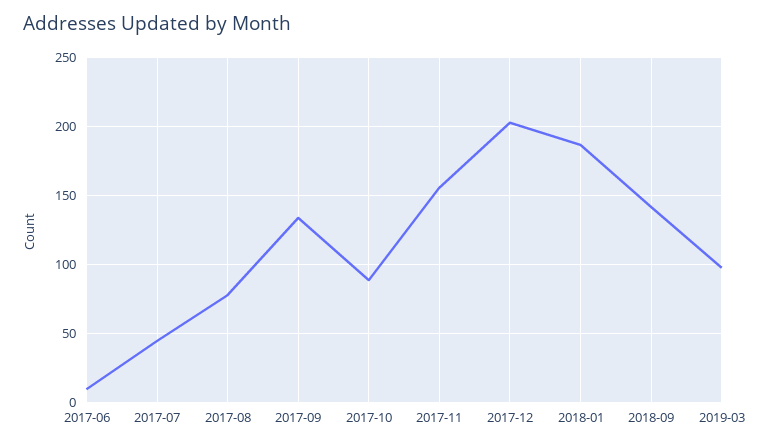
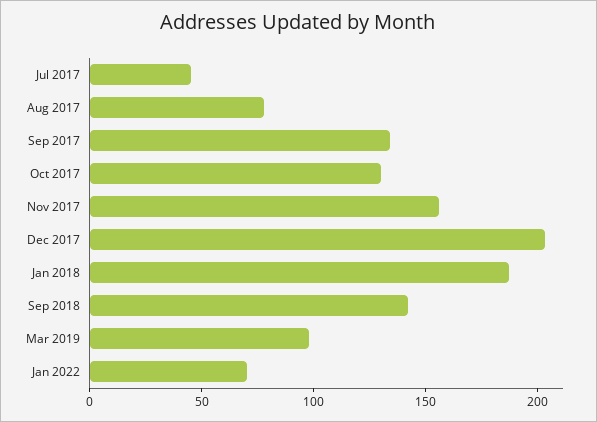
2017-06: 10 -> none
2017-10: 90 -> 130
Jan 2022: none -> 70

